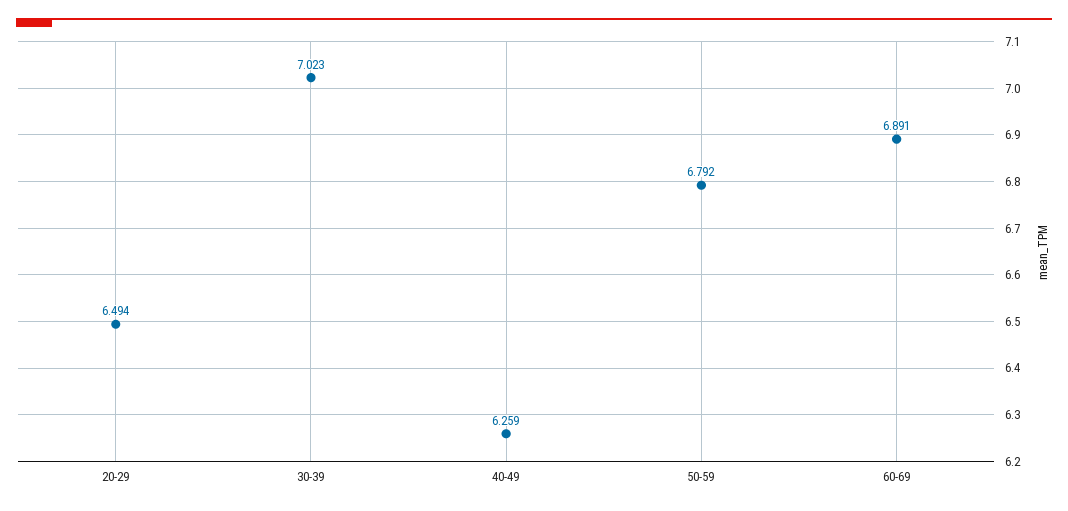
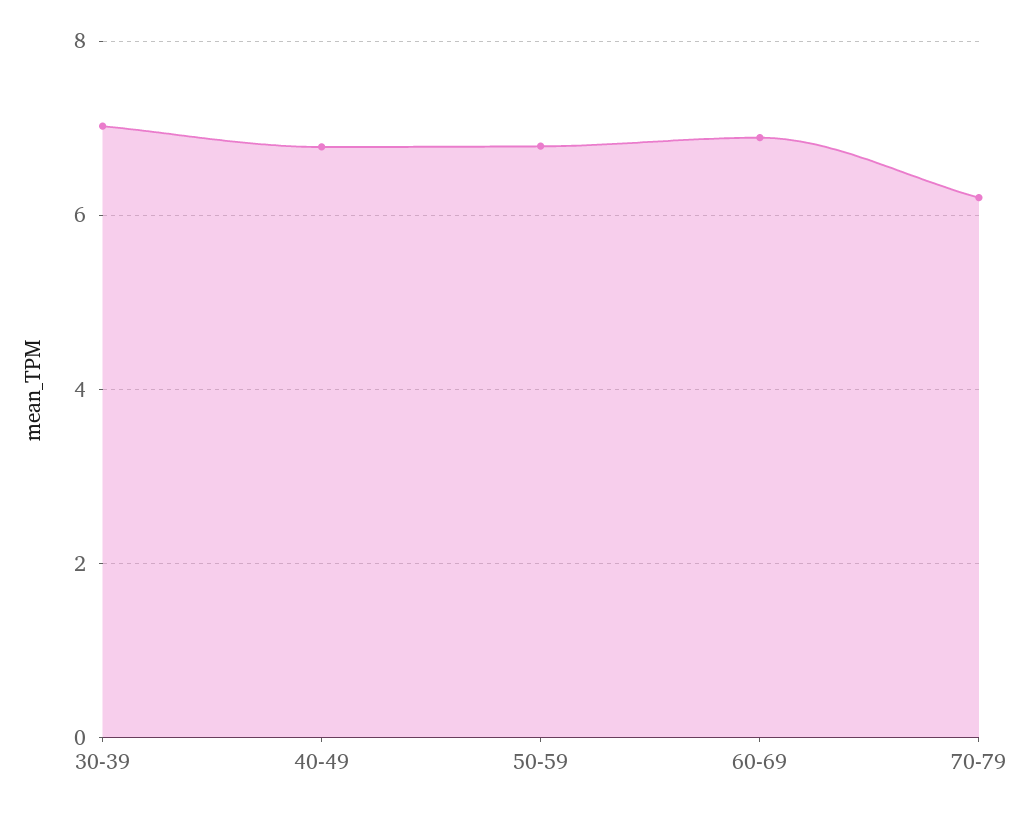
20-29: 6.494 -> none
40-49: 6.259 -> 6.8
70-79: none -> 6.2

